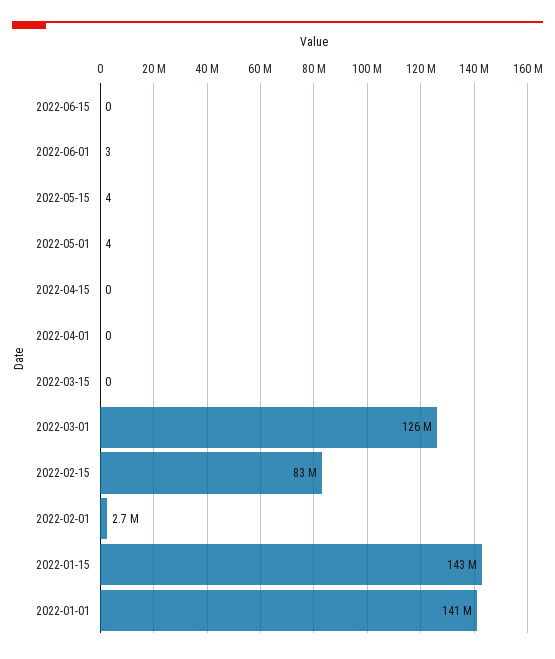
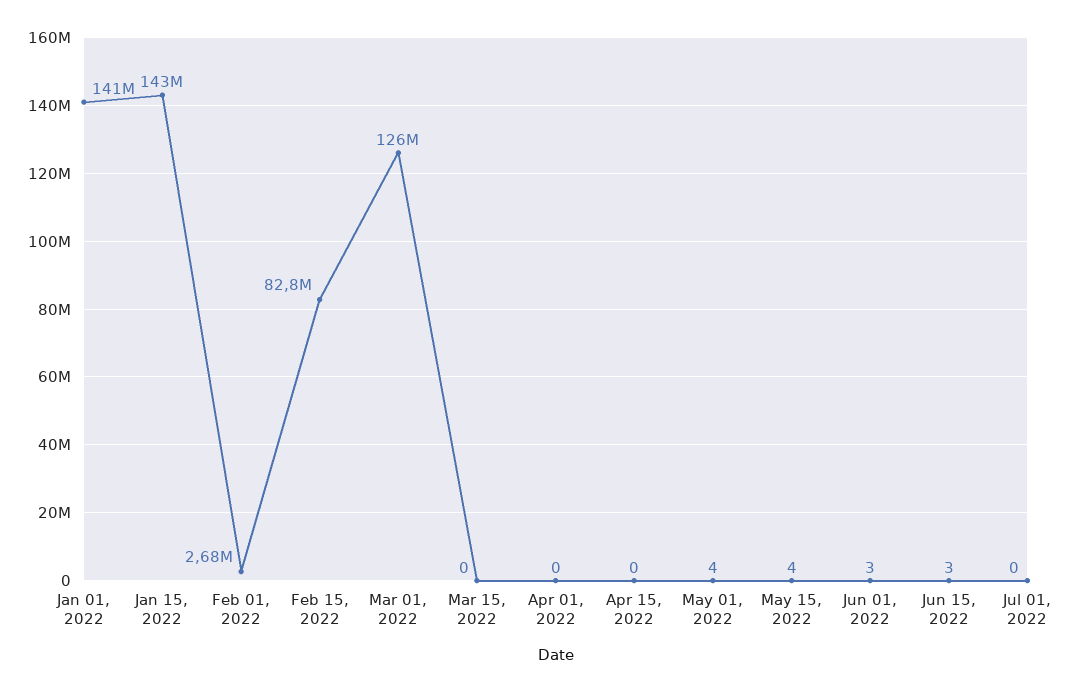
2022-06-15: 0 -> 3
Jul 01, 2022: none -> 0

